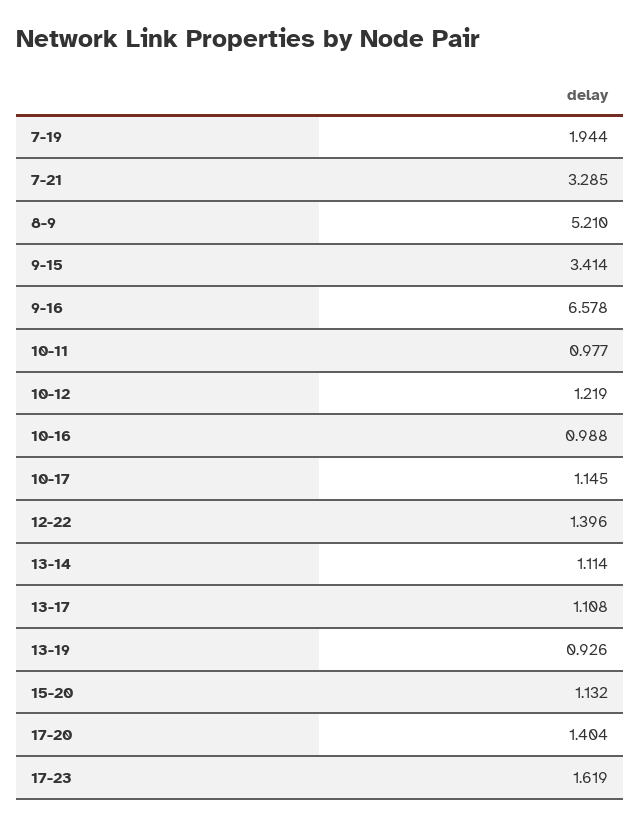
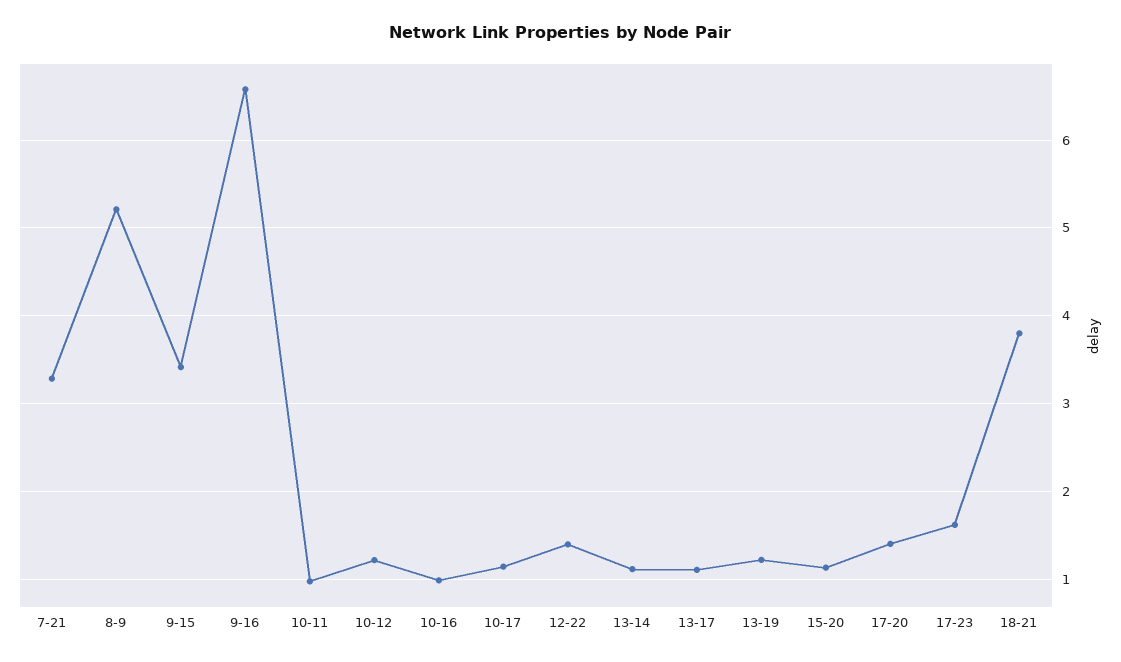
7-19: 1.944 -> none
13-19: 0.926 -> 1.2
18-21: none -> 3.8

